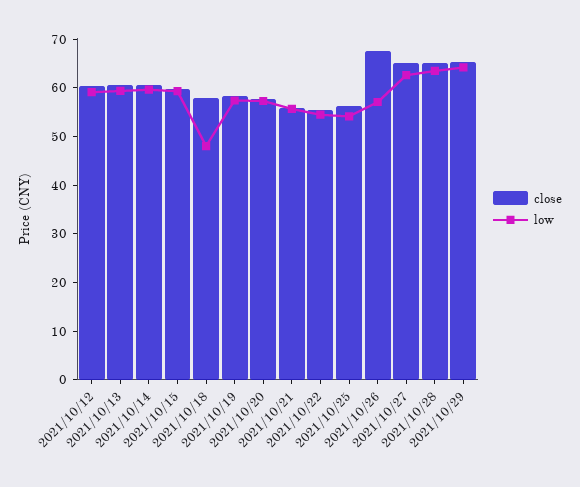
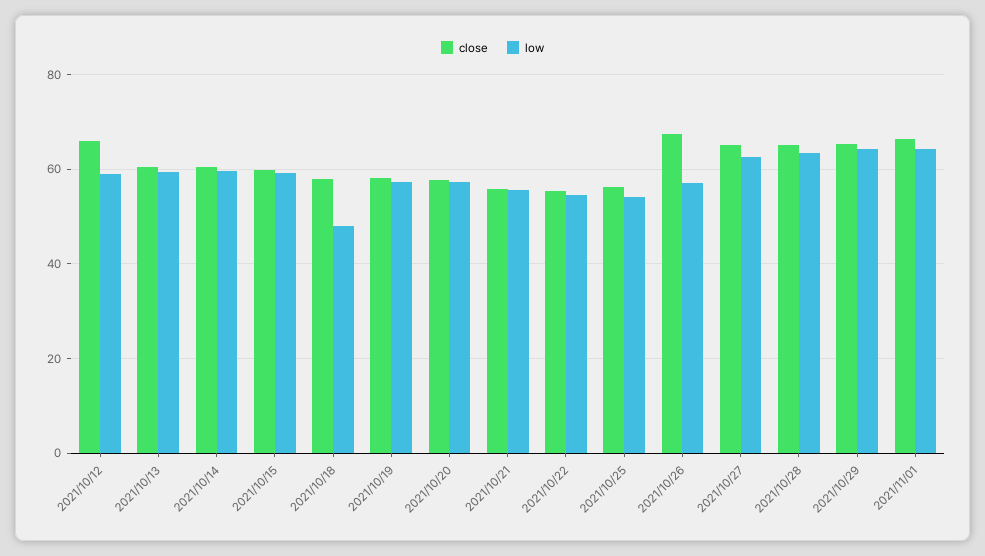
close, 2021/10/12: 60 -> 66
close, 2021/11/01: none -> 66
low, 2021/11/01: none -> 64

